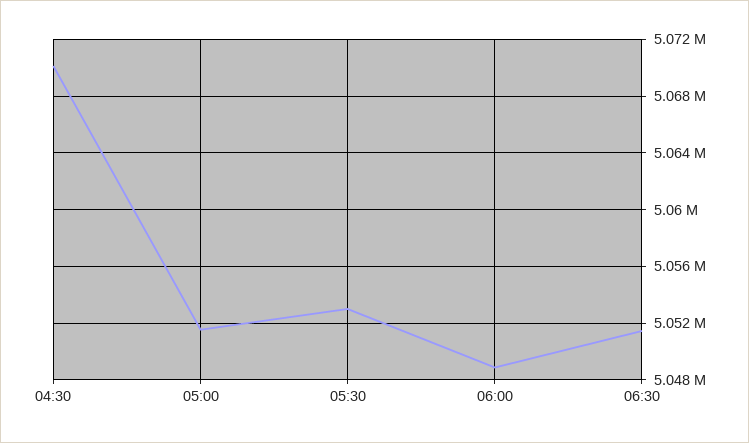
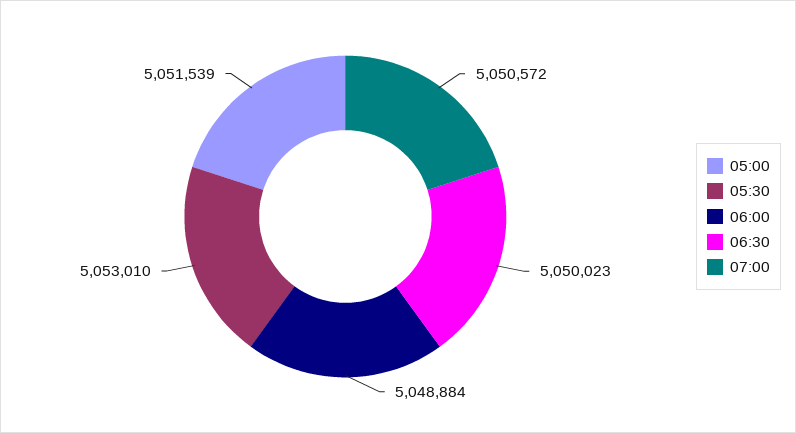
04:30: 5070000 -> none
06:30: 5051500 -> 5050023
07:00: none -> 5050572

